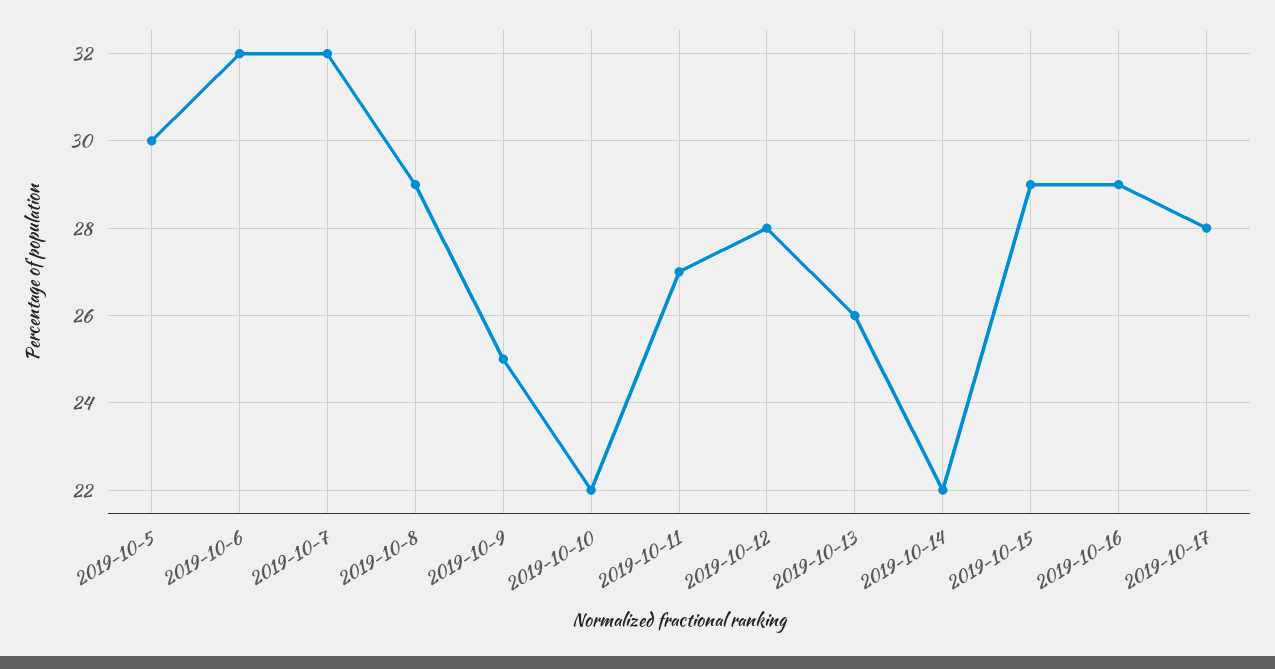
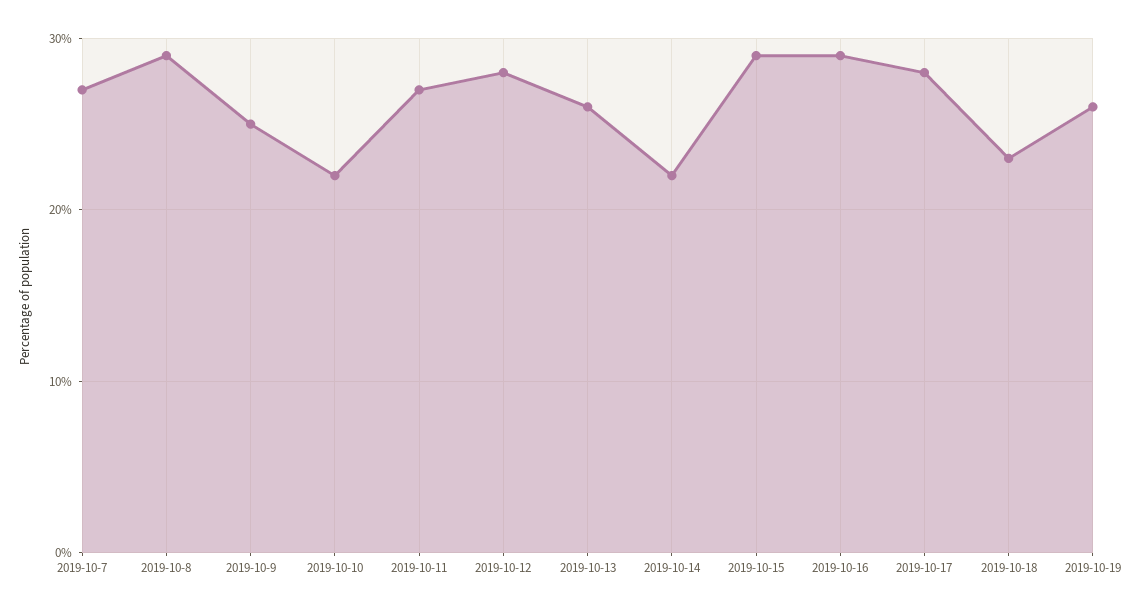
2019-10-5: 30 -> none
2019-10-6: 32 -> none
2019-10-7: 32 -> 27
2019-10-18: none -> 23
2019-10-19: none -> 26

